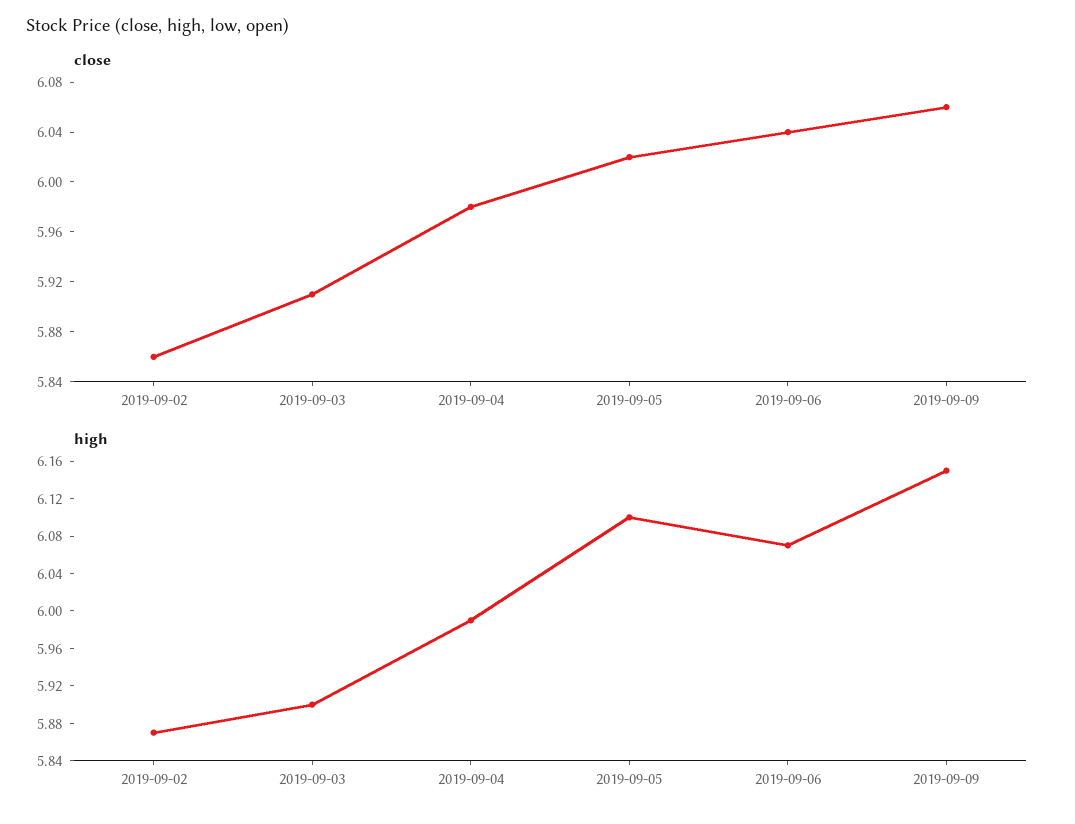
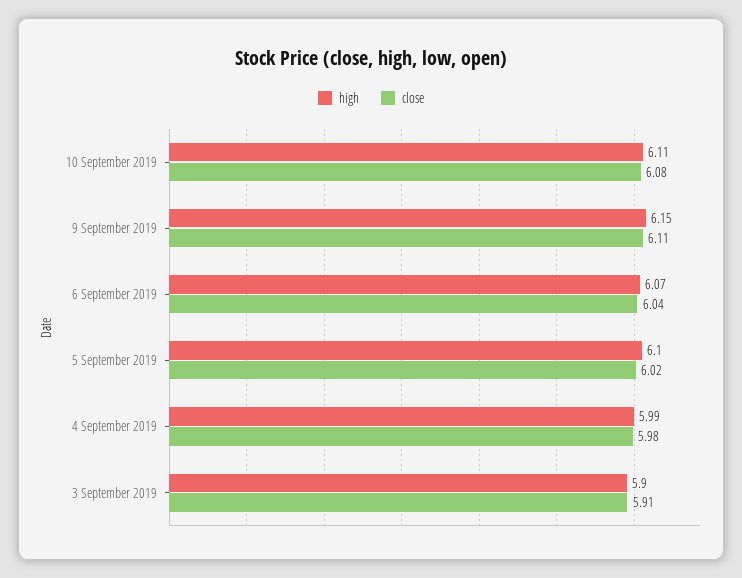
close, 2019-09-02: 5.86 -> none
close, 2019-09-09: 6.06 -> 6.11
high, 2019-09-02: 5.87 -> none
high, 10 September 2019: none -> 6.11
close, 10 September 2019: none -> 6.08

